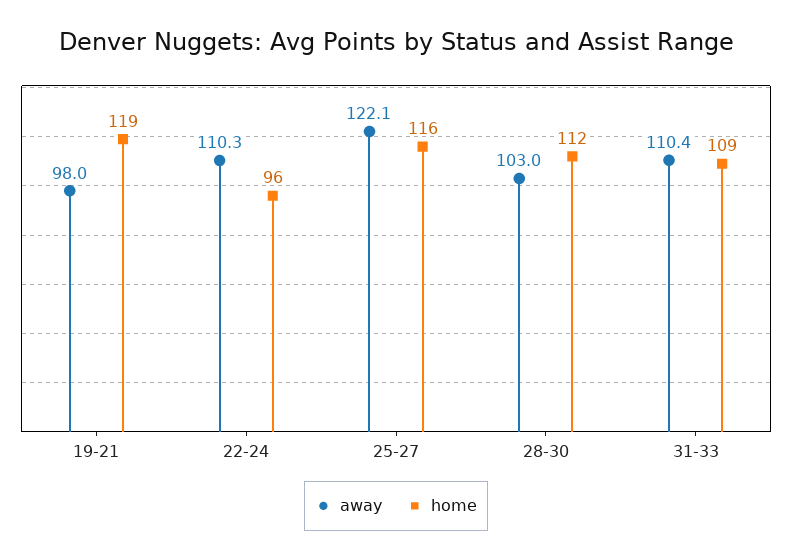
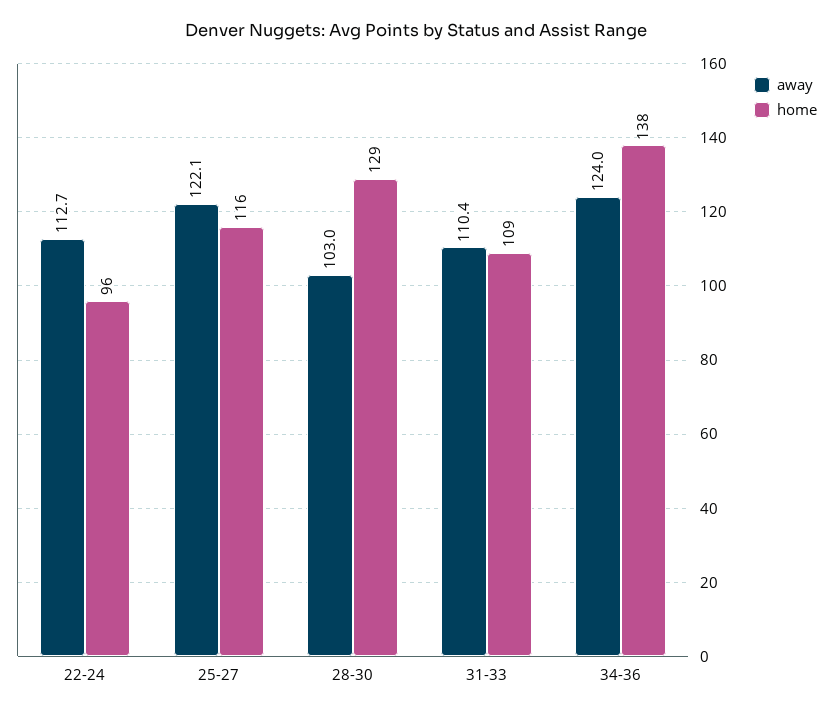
away, 19-21: 98 -> none
home, 19-21: 119 -> none
away, 22-24: 110.3 -> 112.7
home, 28-30: 112 -> 129
away, 34-36: none -> 124
home, 34-36: none -> 138

